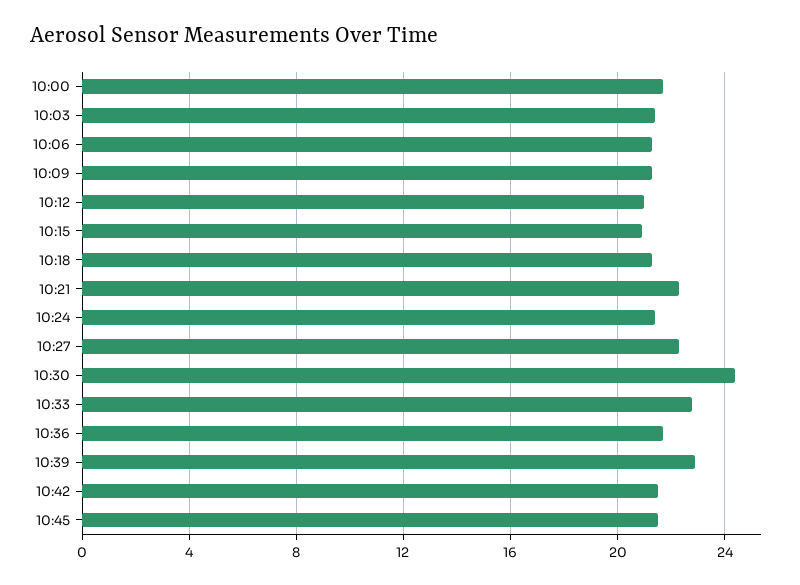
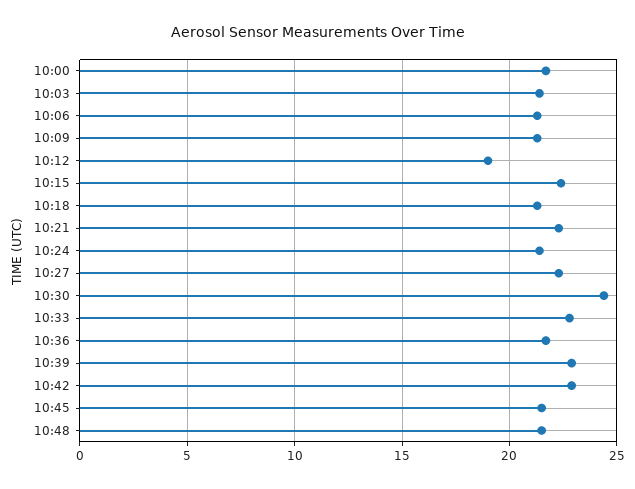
10:12: 21 -> 19
10:15: 21 -> 22.5
10:42: 21.5 -> 23
10:48: none -> 21.5

